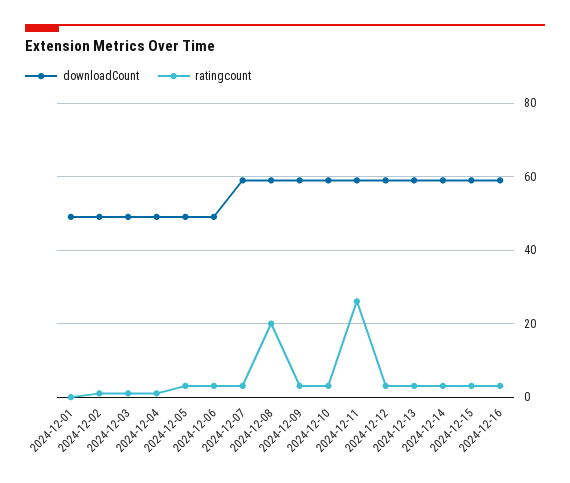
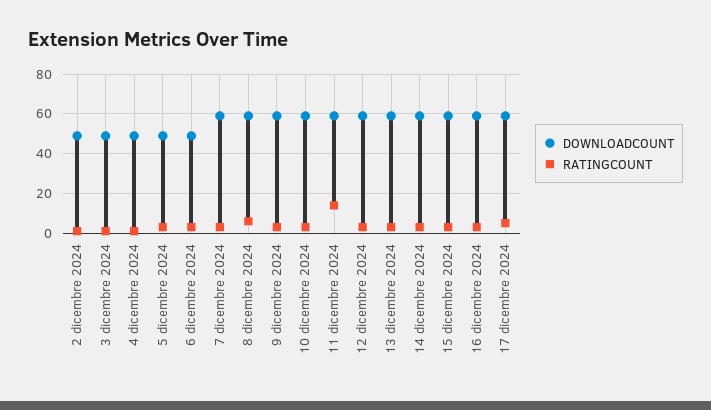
downloadCount, 2024-12-01: 50 -> none
ratingcount, 2024-12-01: 0 -> none
ratingcount, 2024-12-08: 20 -> 5
ratingcount, 2024-12-11: 25 -> 15
downloadCount, 17 dicembre 2024: none -> 60
ratingcount, 17 dicembre 2024: none -> 5

